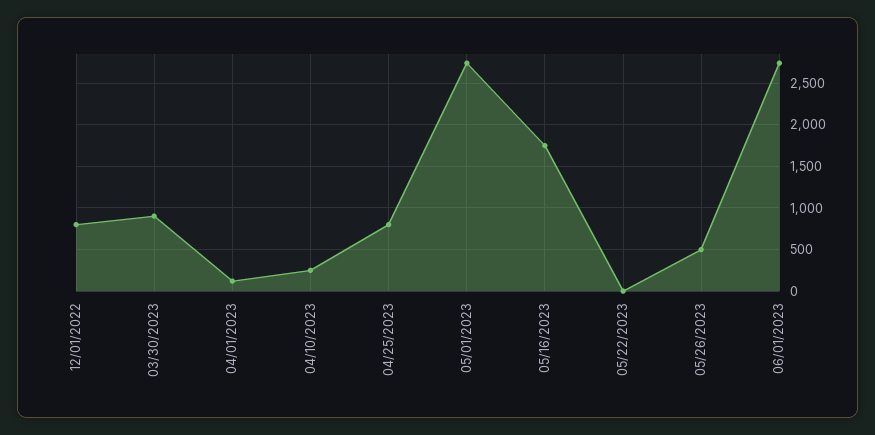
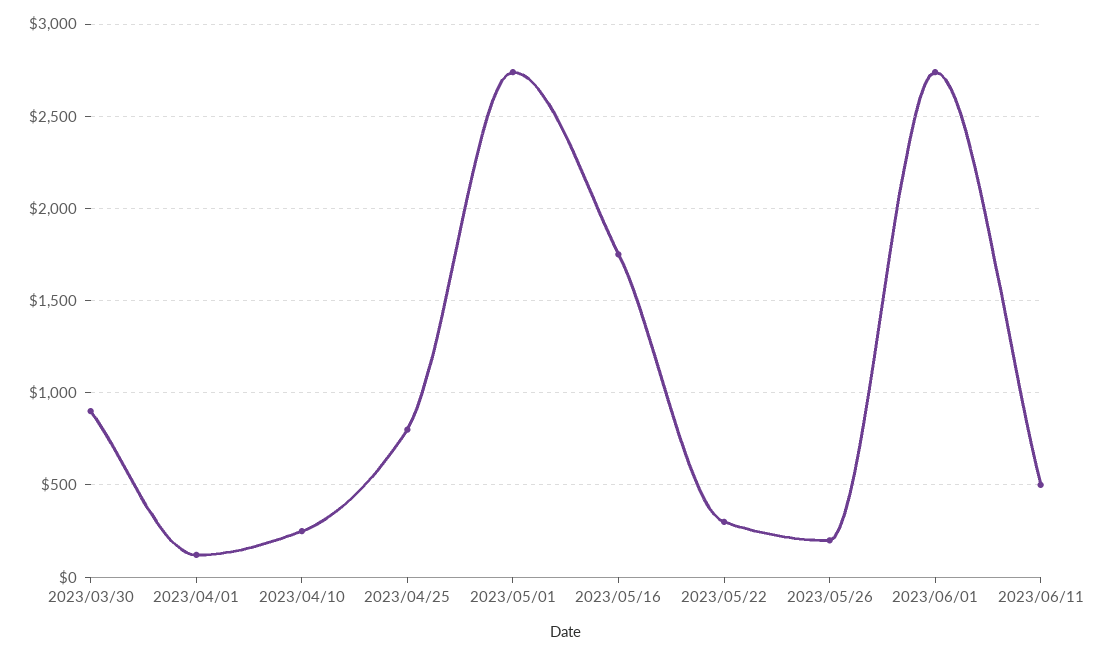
12/01/2022: 800 -> none
05/22/2023: 0 -> 300
05/26/2023: 500 -> 200
2023/06/11: none -> 500

